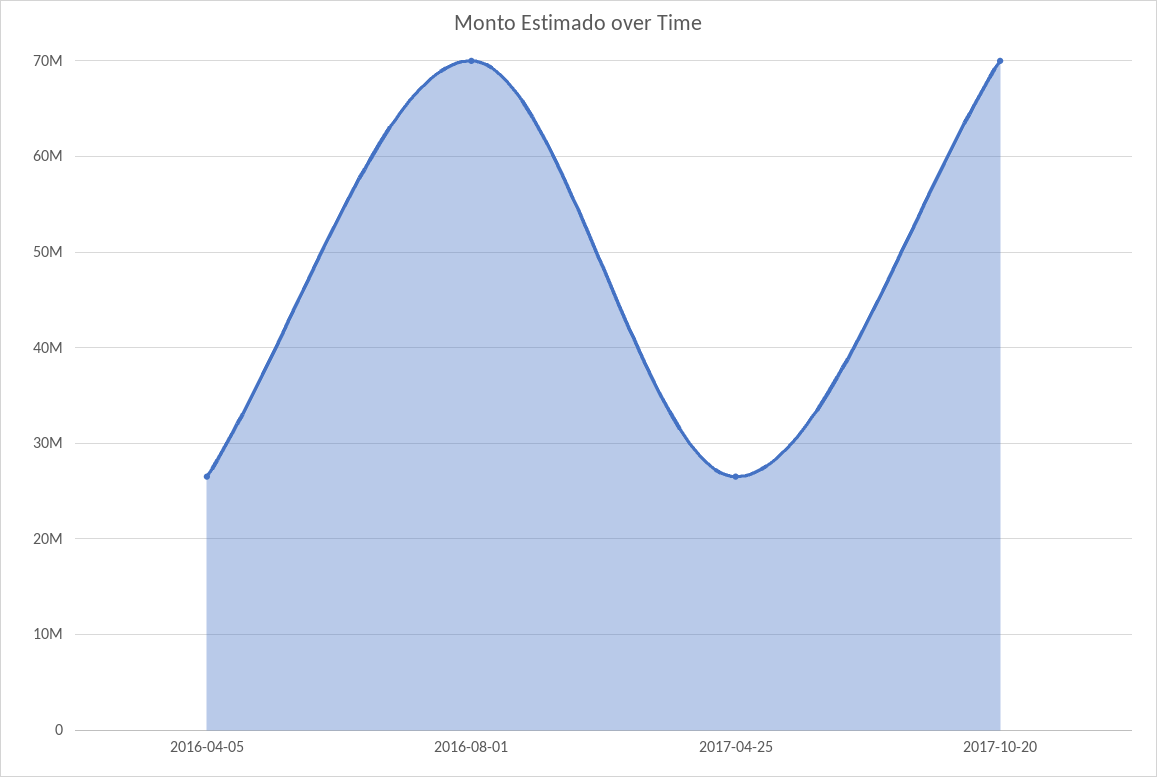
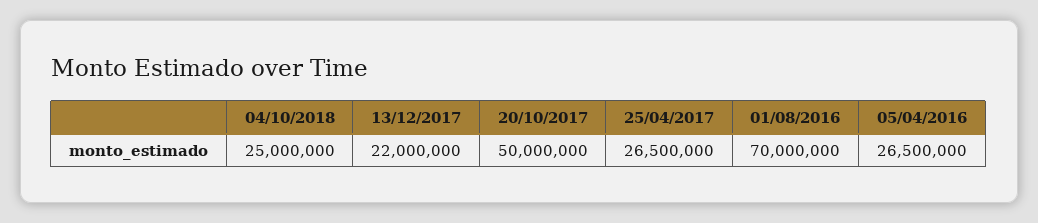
2017-10-20: 70000000 -> 50000000
04/10/2018: none -> 25000000
13/12/2017: none -> 22000000

